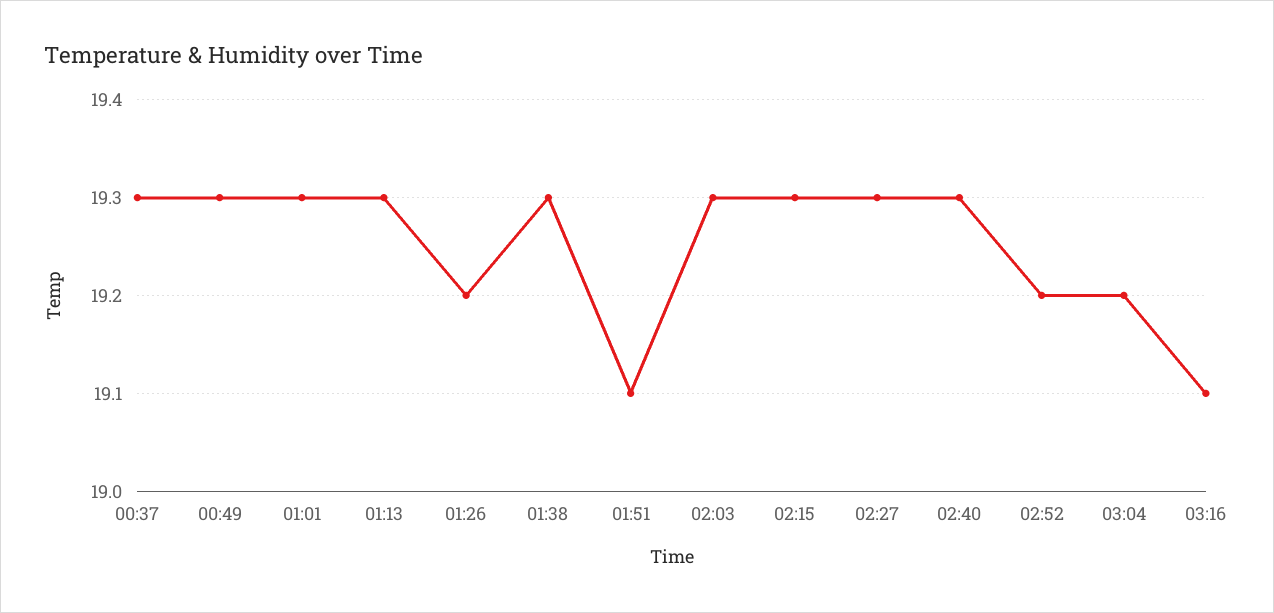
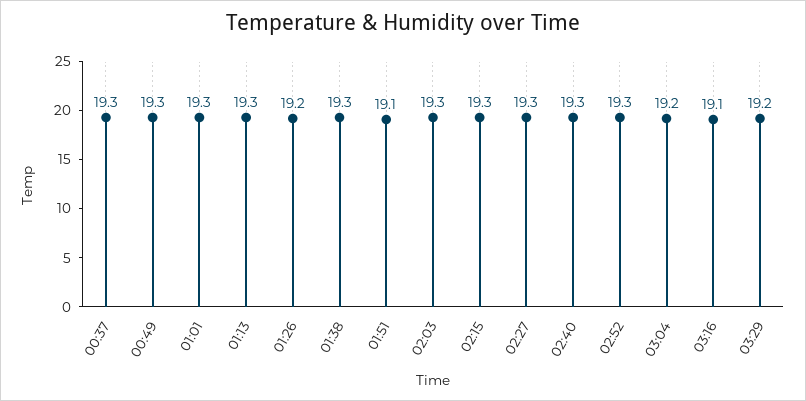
02:52: 19.2 -> 19.3
03:29: none -> 19.2

